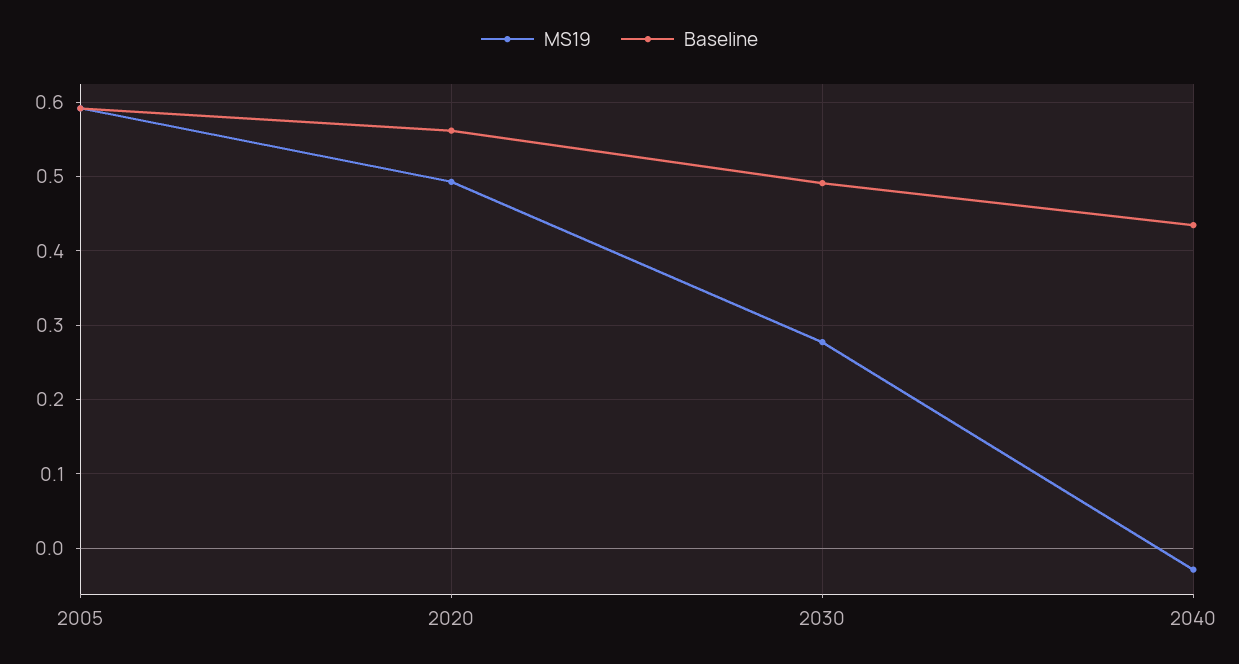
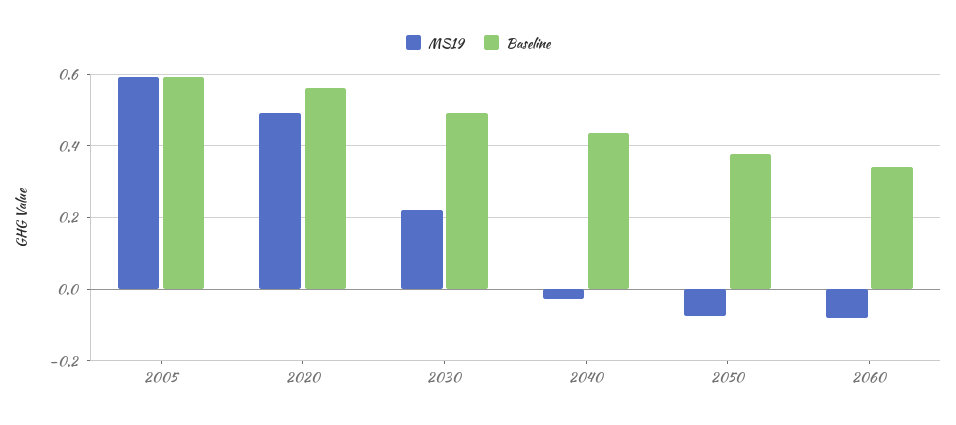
MS19, 2030: 0.28 -> 0.22
MS19, 2050: none -> -0.08
Baseline, 2050: none -> 0.38
MS19, 2060: none -> -0.08
Baseline, 2060: none -> 0.34

